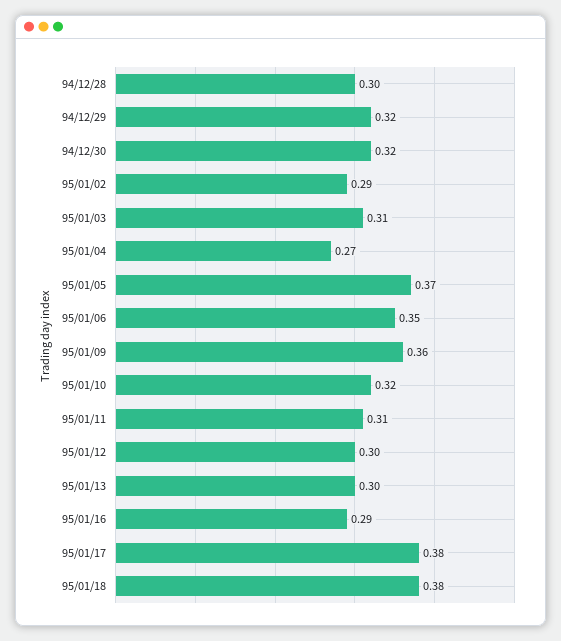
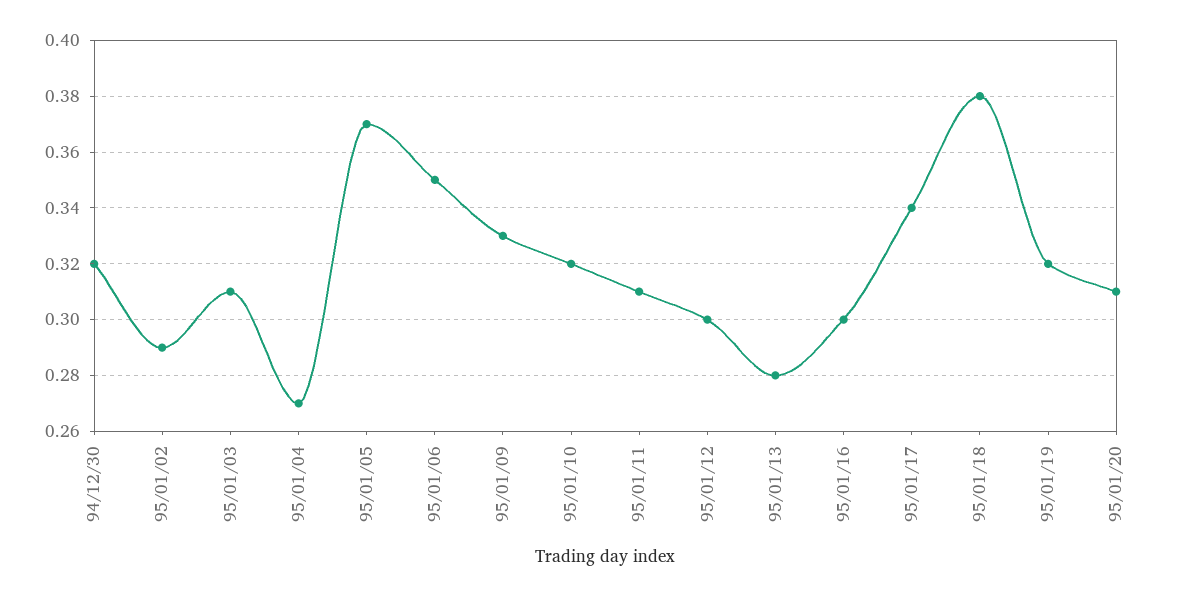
94/12/28: 0.3 -> none
94/12/29: 0.32 -> none
95/01/09: 0.36 -> 0.33
95/01/13: 0.3 -> 0.28
95/01/16: 0.29 -> 0.3
95/01/17: 0.38 -> 0.34
95/01/19: none -> 0.32
95/01/20: none -> 0.31

